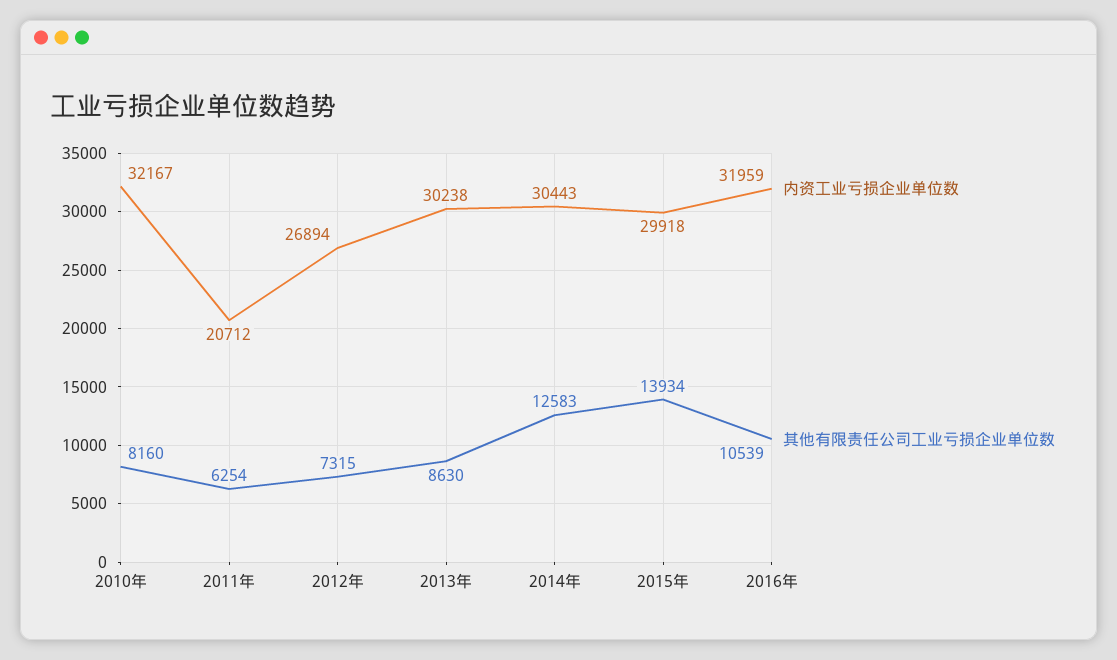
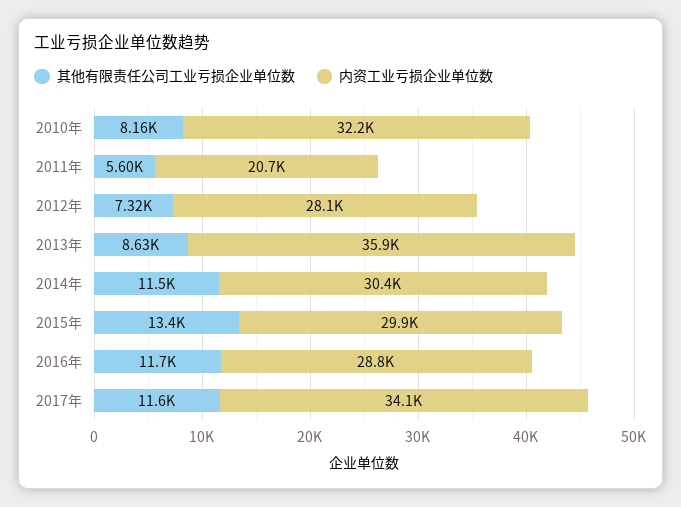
其他有限责任公司工业亏损企业单位数, 2011年: 6254 -> 5600
内资工业亏损企业单位数, 2012年: 26894 -> 28100
内资工业亏损企业单位数, 2013年: 30238 -> 35900
其他有限责任公司工业亏损企业单位数, 2014年: 12583 -> 11500
其他有限责任公司工业亏损企业单位数, 2015年: 13934 -> 13400
内资工业亏损企业单位数, 2016年: 31959 -> 28800
其他有限责任公司工业亏损企业单位数, 2016年: 10539 -> 11700
其他有限责任公司工业亏损企业单位数, 2017年: none -> 11600
内资工业亏损企业单位数, 2017年: none -> 34100

